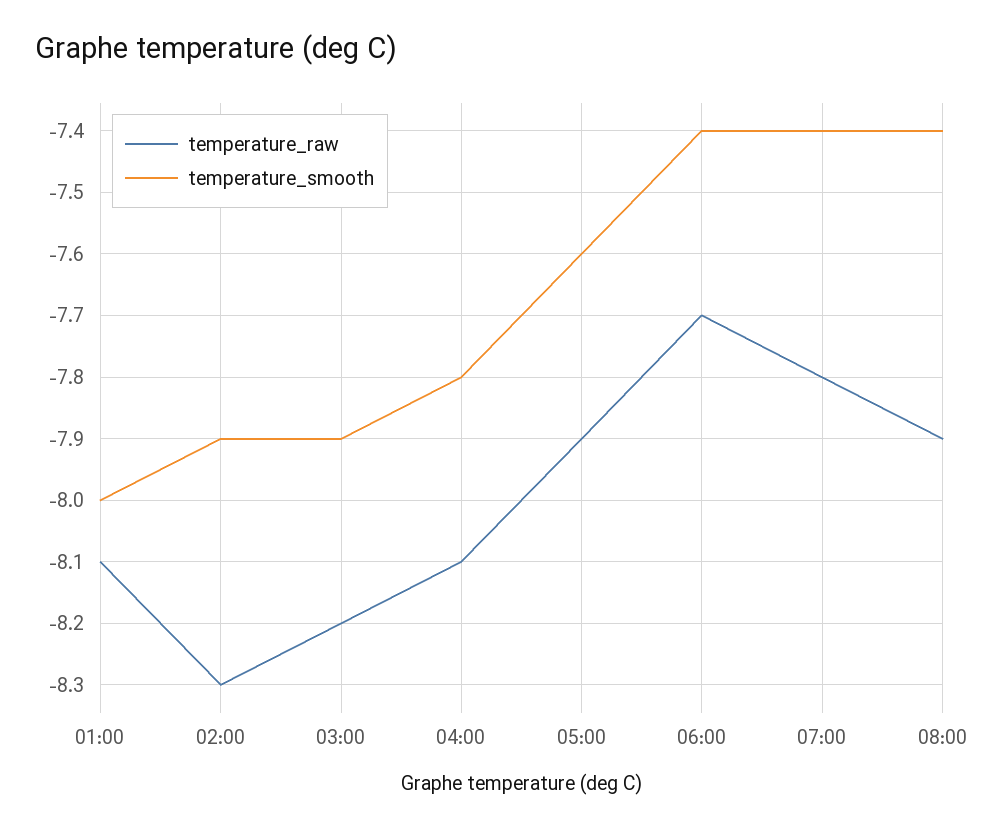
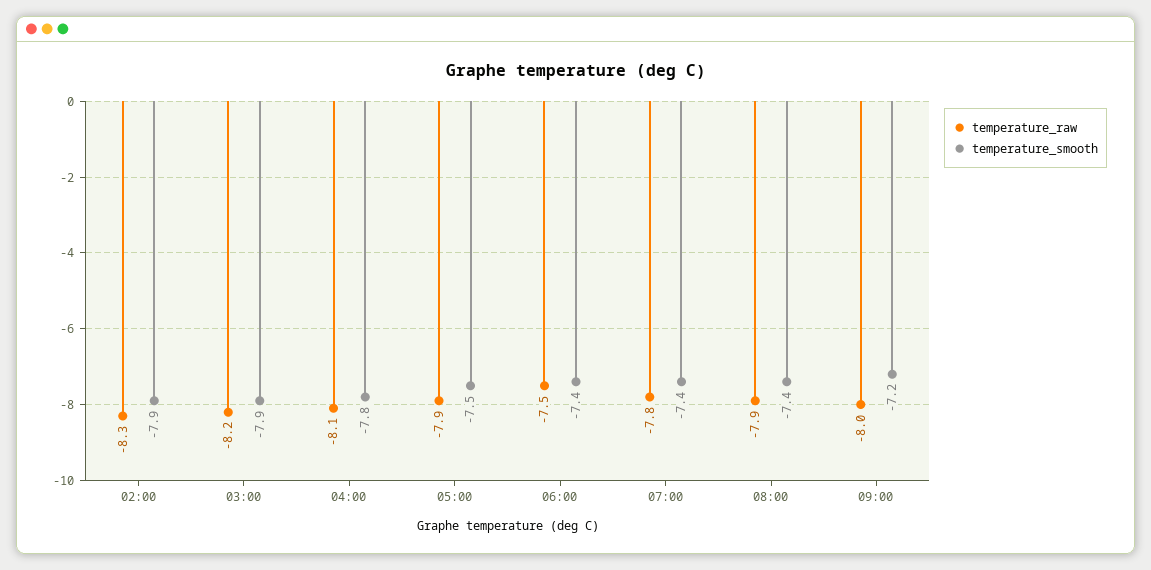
temperature_raw, 01:00: -8.1 -> none
temperature_smooth, 01:00: -8 -> none
temperature_smooth, 05:00: -7.6 -> -7.5
temperature_raw, 06:00: -7.7 -> -7.5
temperature_raw, 09:00: none -> -8
temperature_smooth, 09:00: none -> -7.2

